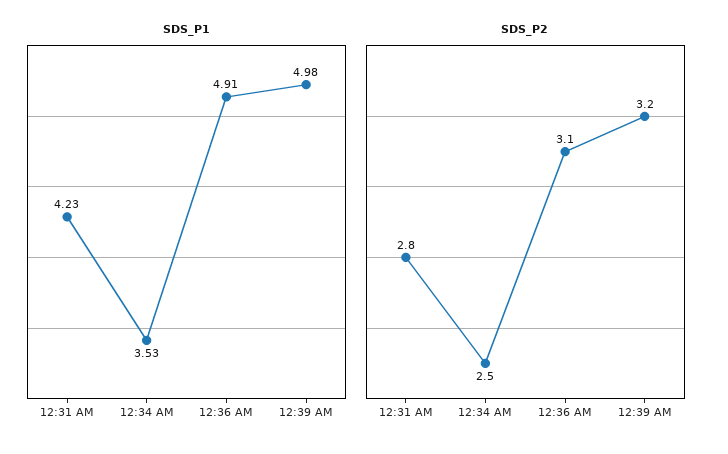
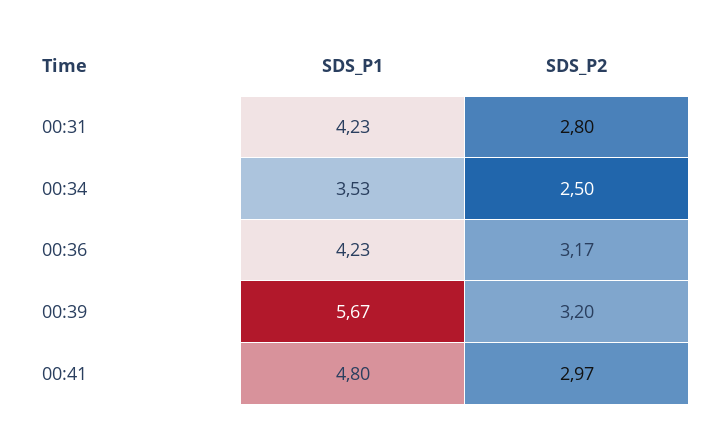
SDS_P1, 12:36 AM: 4.91 -> 4.23
SDS_P1, 12:39 AM: 4.98 -> 5.67
SDS_P2, 12:36 AM: 3.1 -> 3.17
SDS_P1, 00:41: none -> 4.8
SDS_P2, 00:41: none -> 2.97

